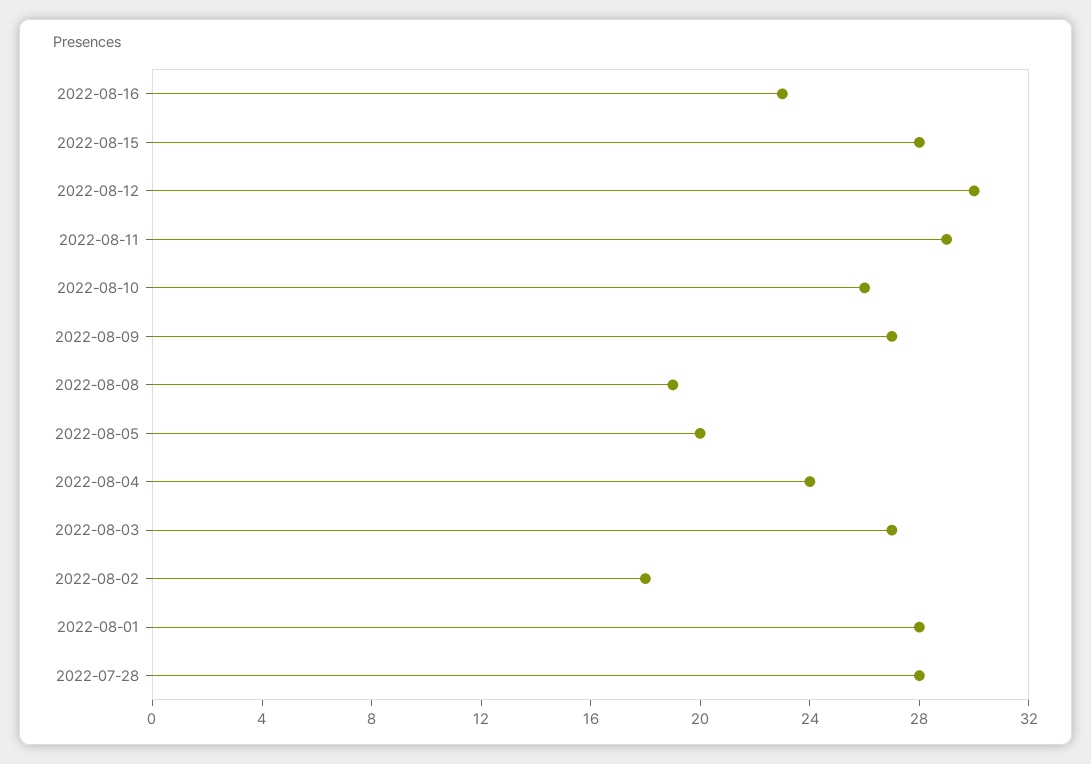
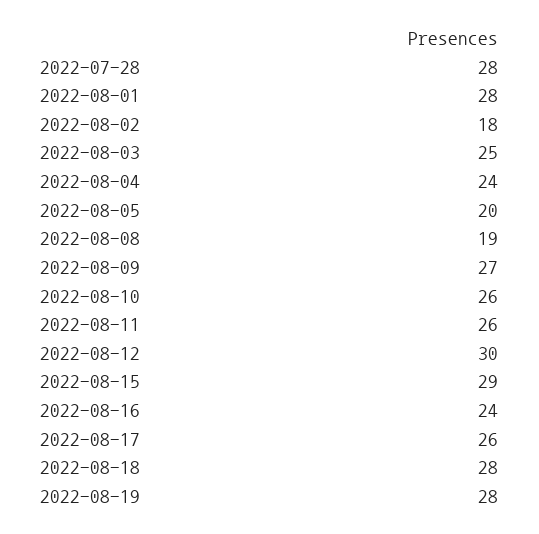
2022-08-16: 23 -> 24
2022-08-15: 28 -> 29
2022-08-11: 29 -> 26
2022-08-03: 27 -> 25
2022-08-17: none -> 26
2022-08-18: none -> 28
2022-08-19: none -> 28

